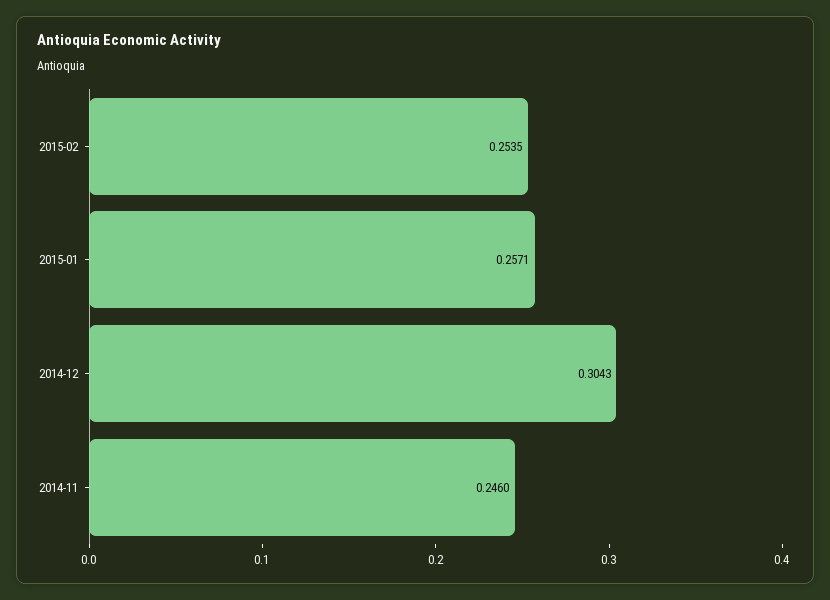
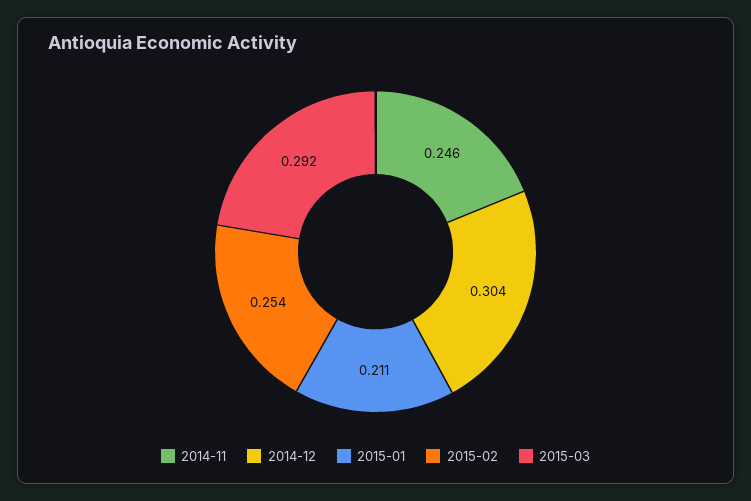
2015-01: 0.2571 -> 0.211
2015-03: none -> 0.292

